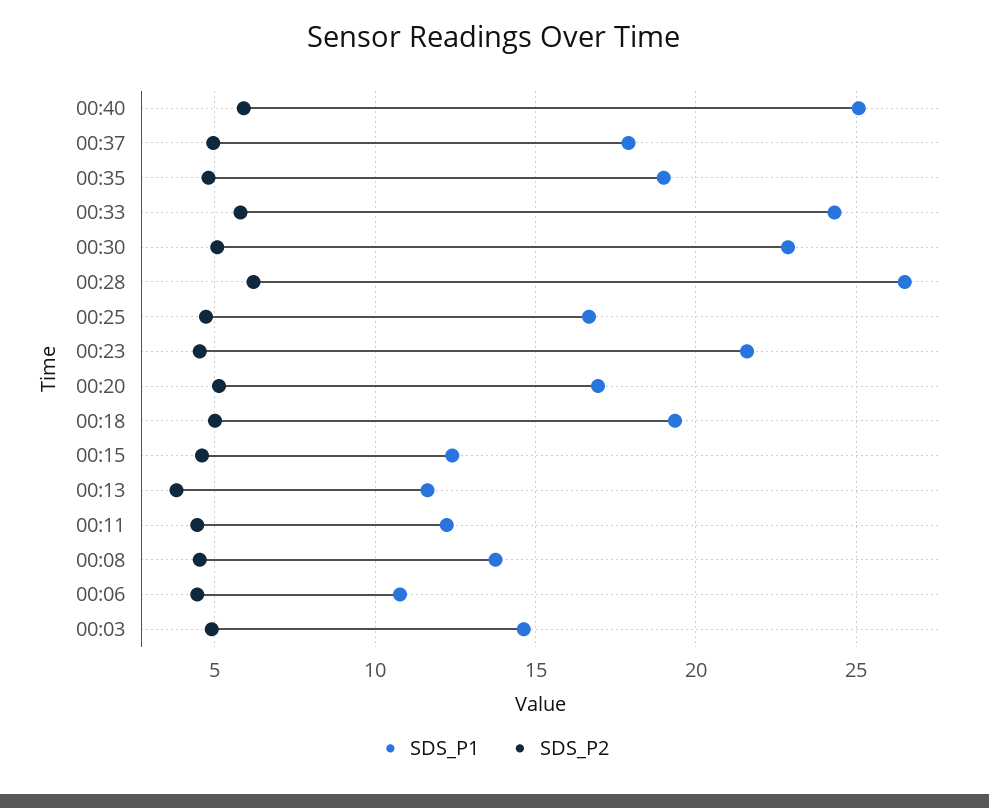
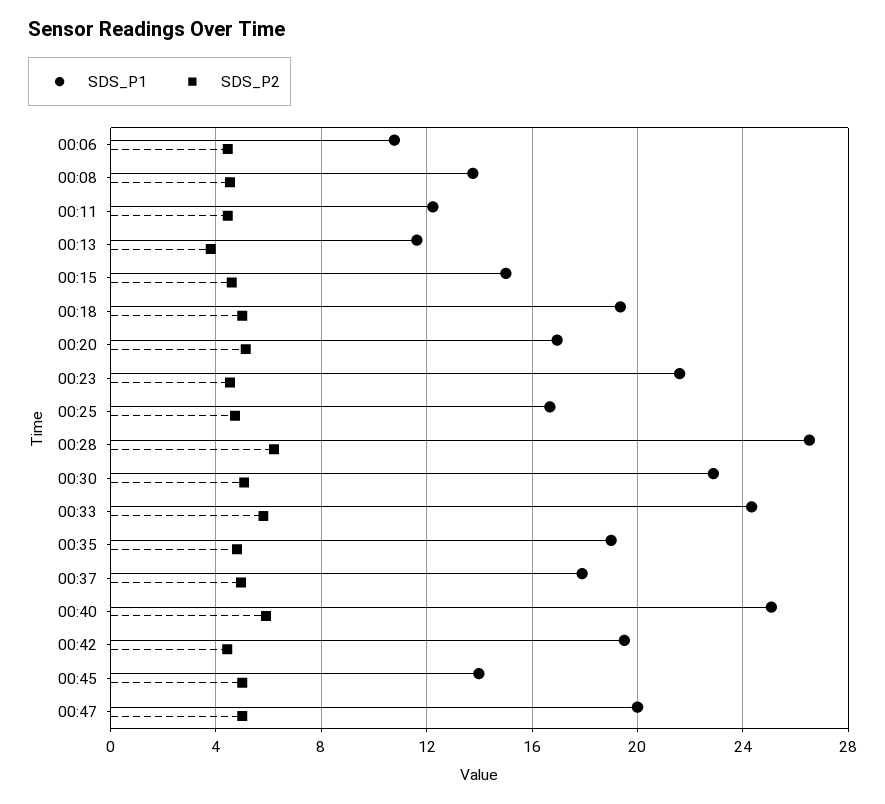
SDS_P1, 00:15: 12.5 -> 15
SDS_P1, 00:03: 14.5 -> none
SDS_P2, 00:03: 5 -> none
SDS_P1, 00:42: none -> 19.5
SDS_P2, 00:42: none -> 4.5
SDS_P1, 00:45: none -> 14
SDS_P2, 00:45: none -> 5
SDS_P1, 00:47: none -> 20
SDS_P2, 00:47: none -> 5

